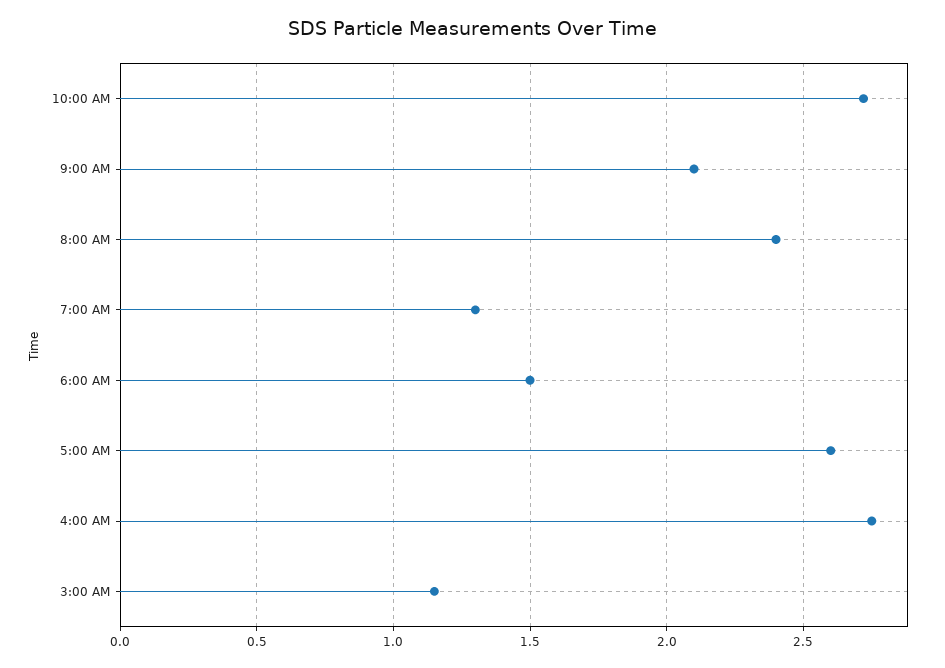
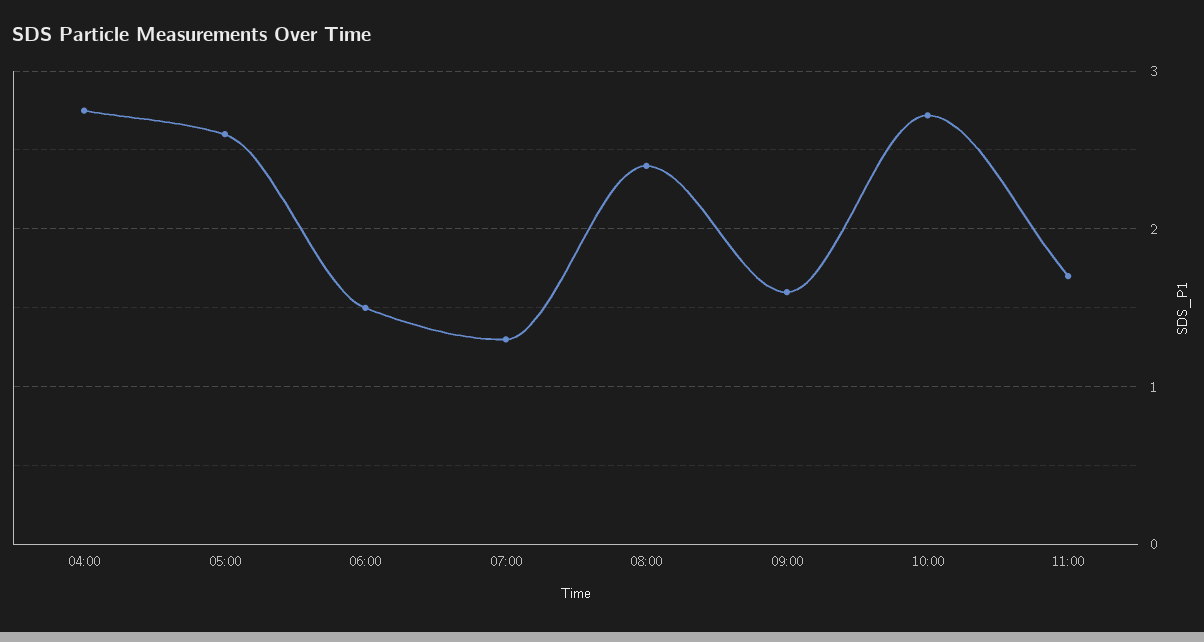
9:00 AM: 2.1 -> 1.6
3:00 AM: 1.15 -> none
11:00: none -> 1.7

